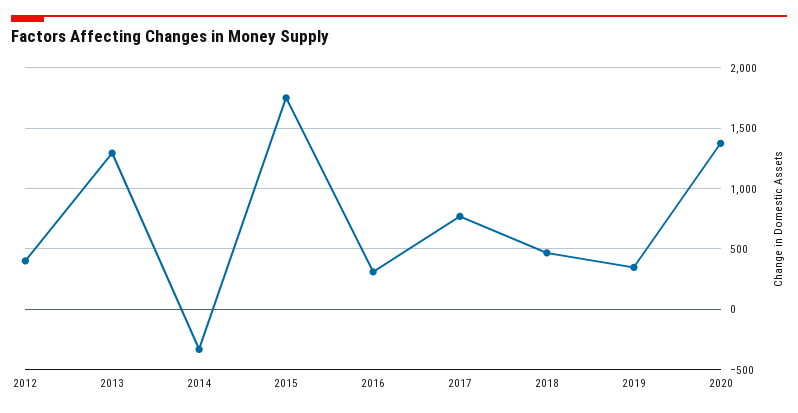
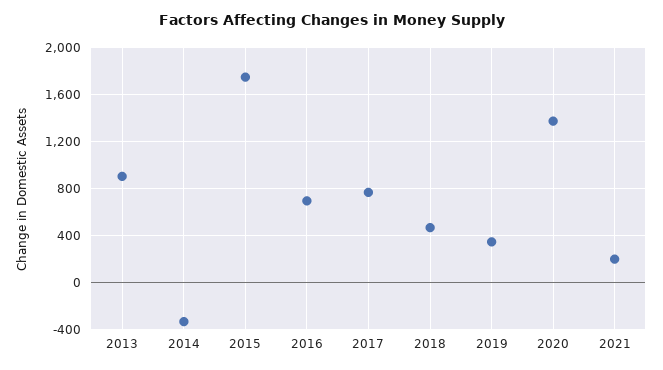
2012: 400 -> none
2013: 1300 -> 900
2016: 300 -> 700
2021: none -> 200

